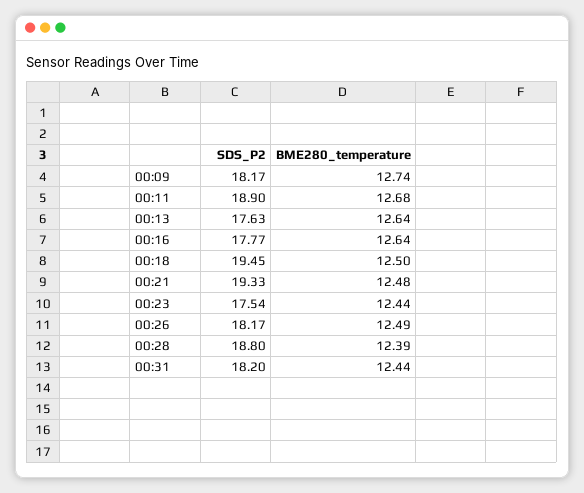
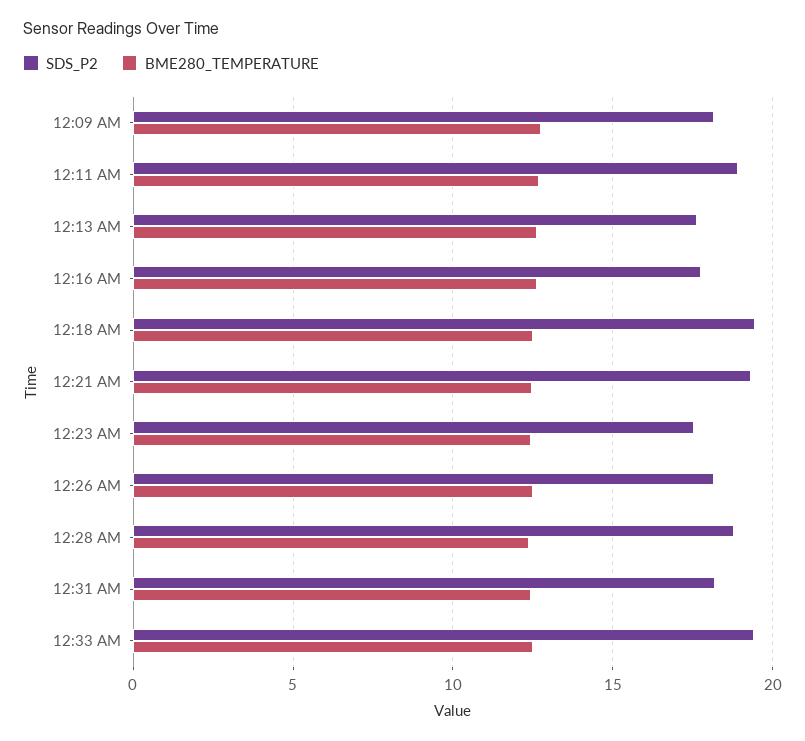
SDS_P2, 12:33 AM: none -> 19.5
BME280_temperature, 12:33 AM: none -> 12.5

